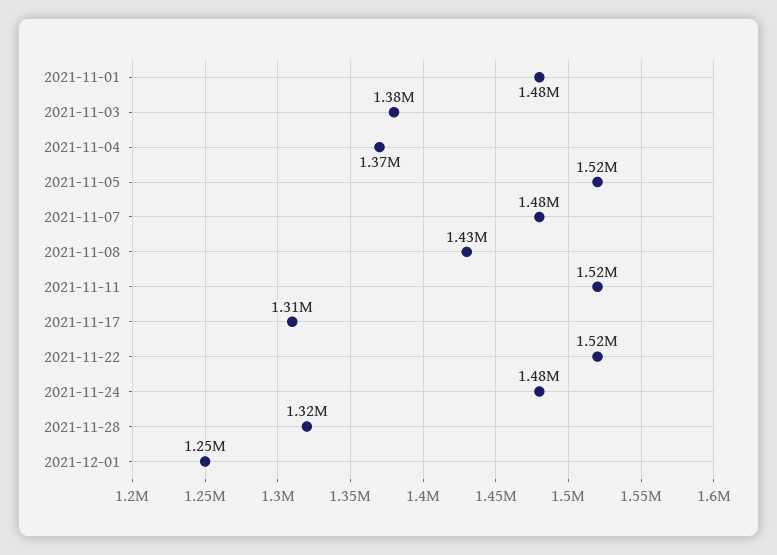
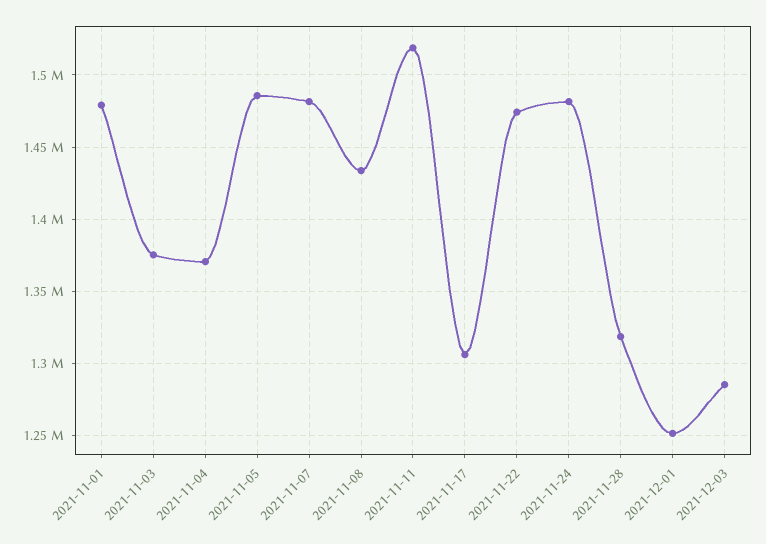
2021-11-05: 1520000 -> 1485000
2021-11-22: 1520000 -> 1475000
2021-12-03: none -> 1285000

